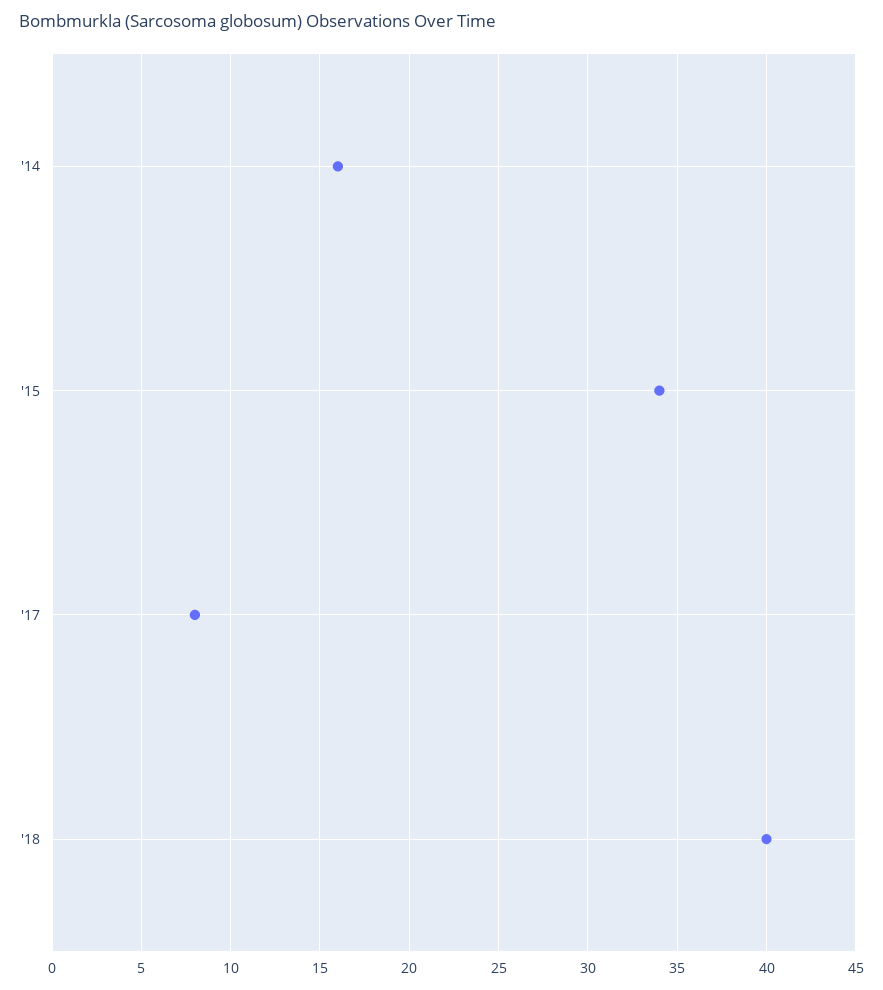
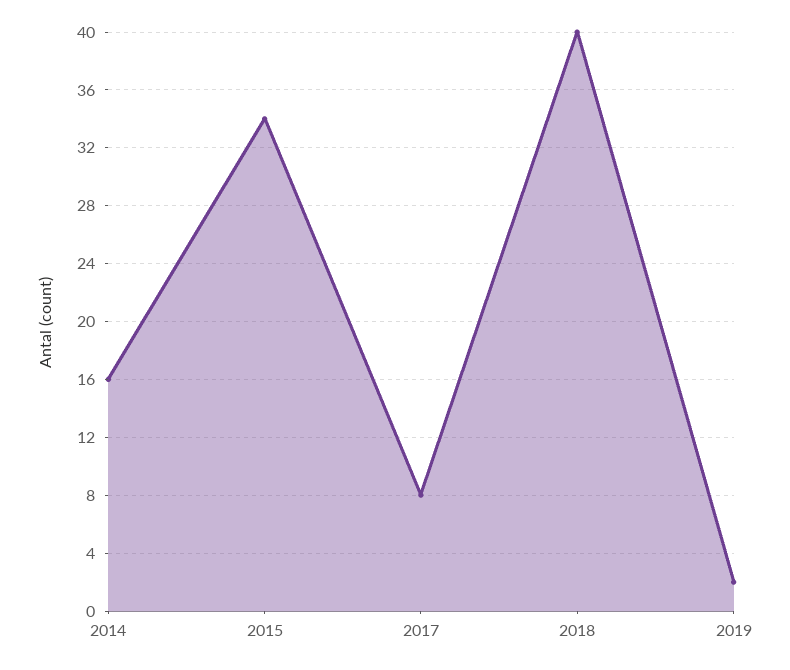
2019: none -> 2

